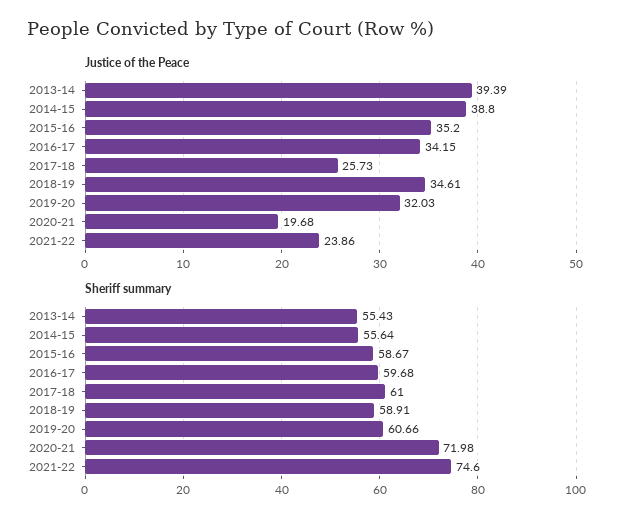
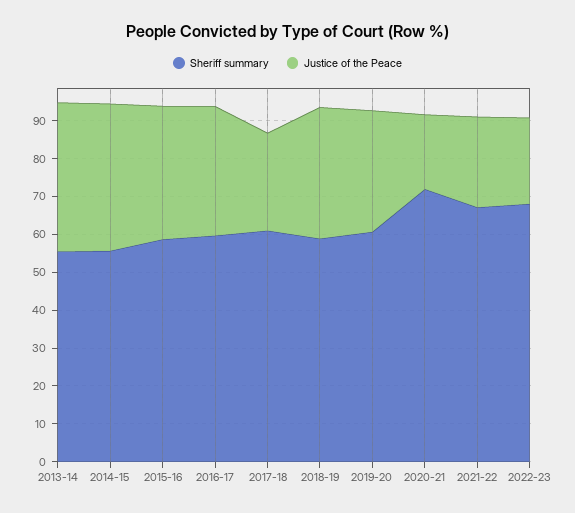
Sheriff summary, 2021-22: 74.6 -> 67.5
Sheriff summary, 2022-23: none -> 67.5
Justice of the Peace, 2022-23: none -> 22.5

